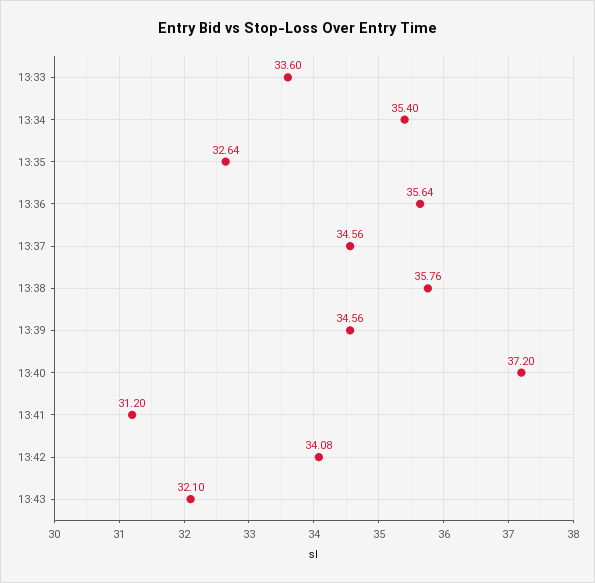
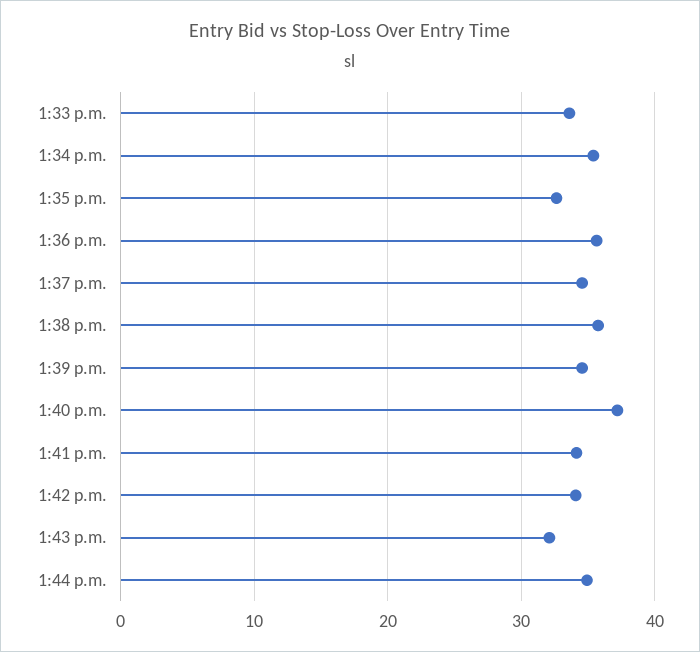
13:41: 31.2 -> 34
1:44 p.m.: none -> 35

